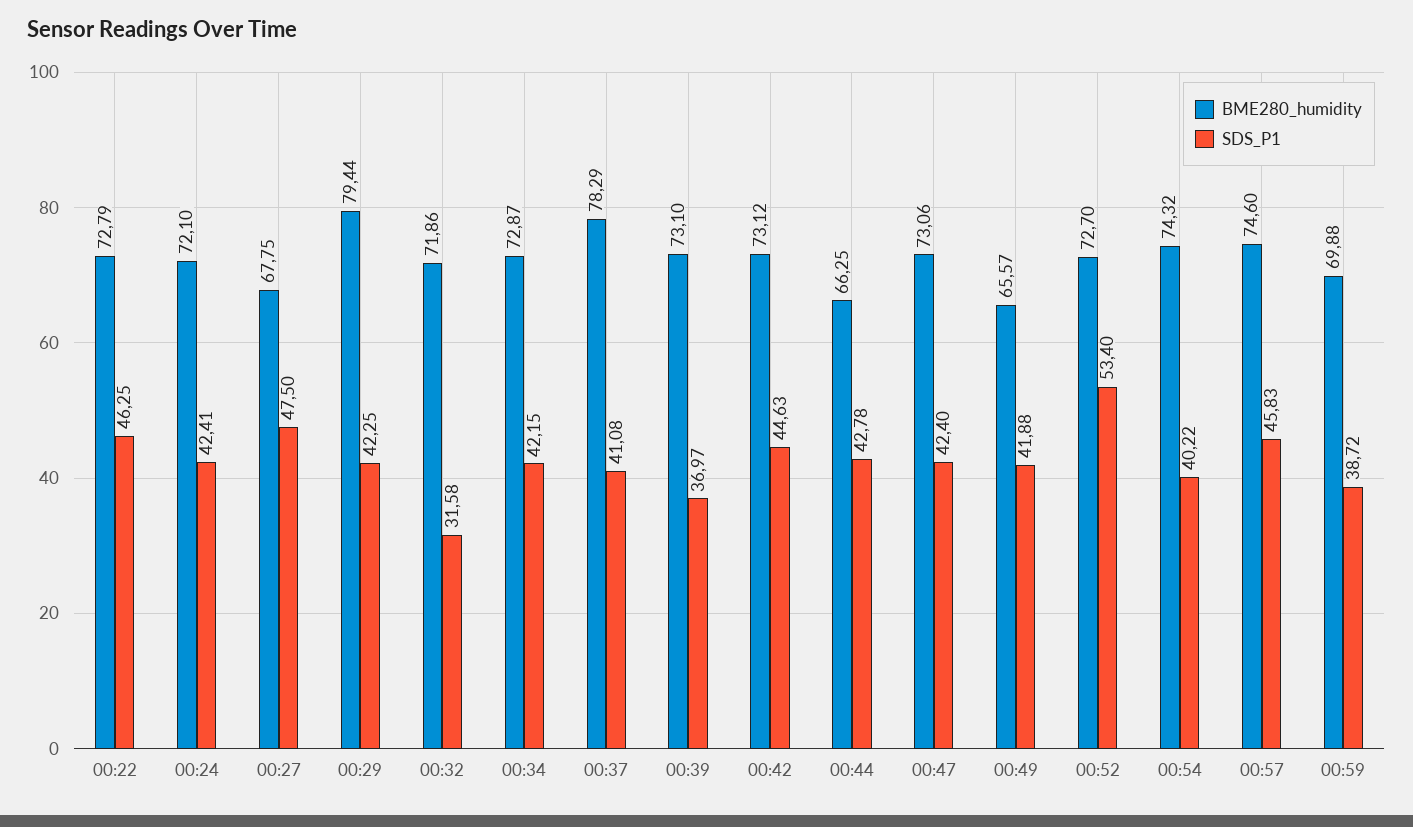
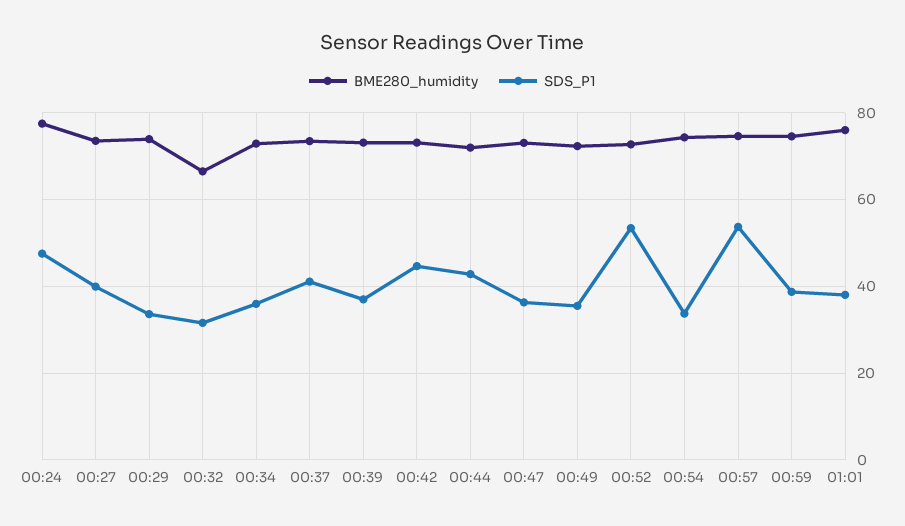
BME280_humidity, 00:22: 72.79 -> none
SDS_P1, 00:22: 46.25 -> none
BME280_humidity, 00:24: 72.1 -> 78
SDS_P1, 00:24: 42.41 -> 48
BME280_humidity, 00:27: 67.75 -> 74
SDS_P1, 00:27: 47.5 -> 40
BME280_humidity, 00:29: 79.44 -> 74
SDS_P1, 00:29: 42.25 -> 34
BME280_humidity, 00:32: 71.86 -> 66
SDS_P1, 00:34: 42.15 -> 36
BME280_humidity, 00:37: 78.29 -> 74
BME280_humidity, 00:44: 66.25 -> 72
SDS_P1, 00:47: 42.4 -> 36
BME280_humidity, 00:49: 65.57 -> 72
SDS_P1, 00:49: 41.88 -> 36
SDS_P1, 00:54: 40.22 -> 34
SDS_P1, 00:57: 45.83 -> 54
BME280_humidity, 00:59: 69.88 -> 74
BME280_humidity, 01:01: none -> 76
SDS_P1, 01:01: none -> 38

